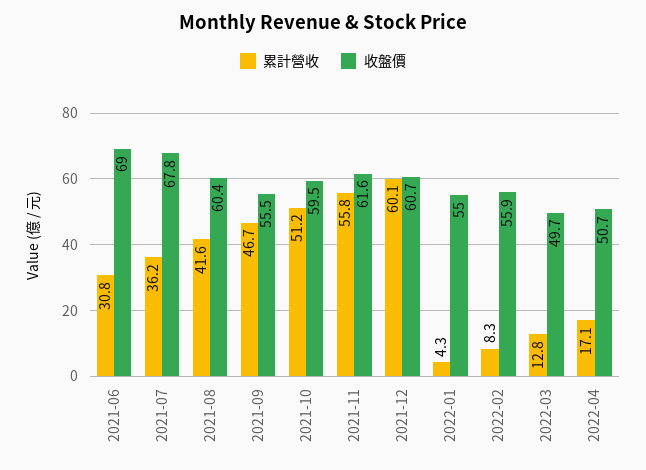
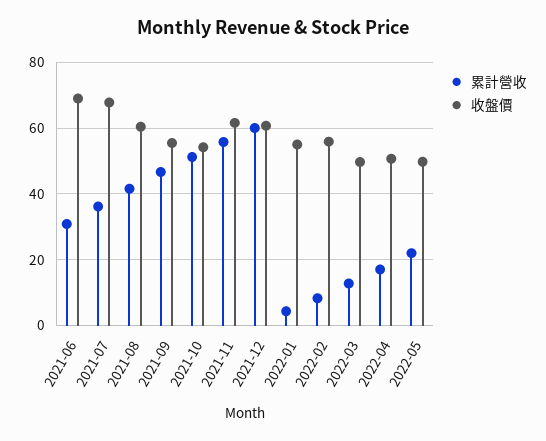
收盤價, 2021-10: 59.5 -> 54
累計營收, 2022-05: none -> 22
收盤價, 2022-05: none -> 50

